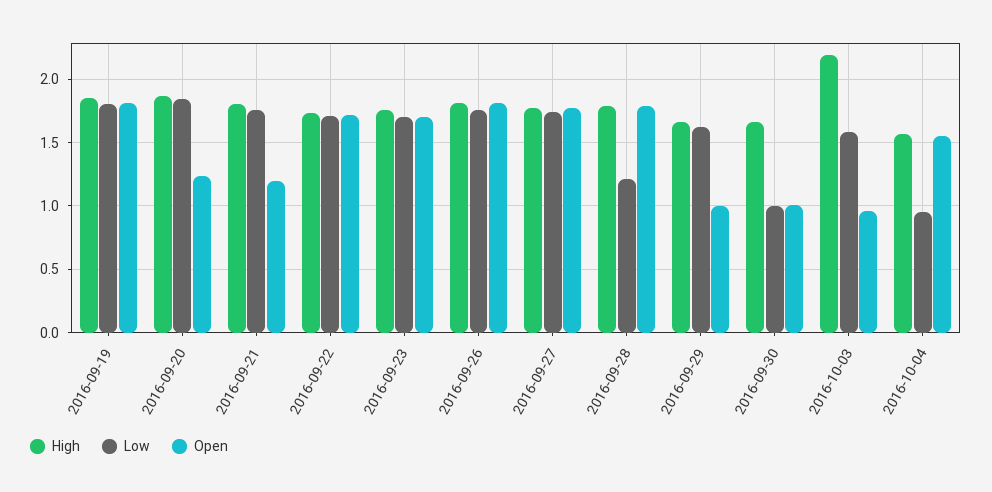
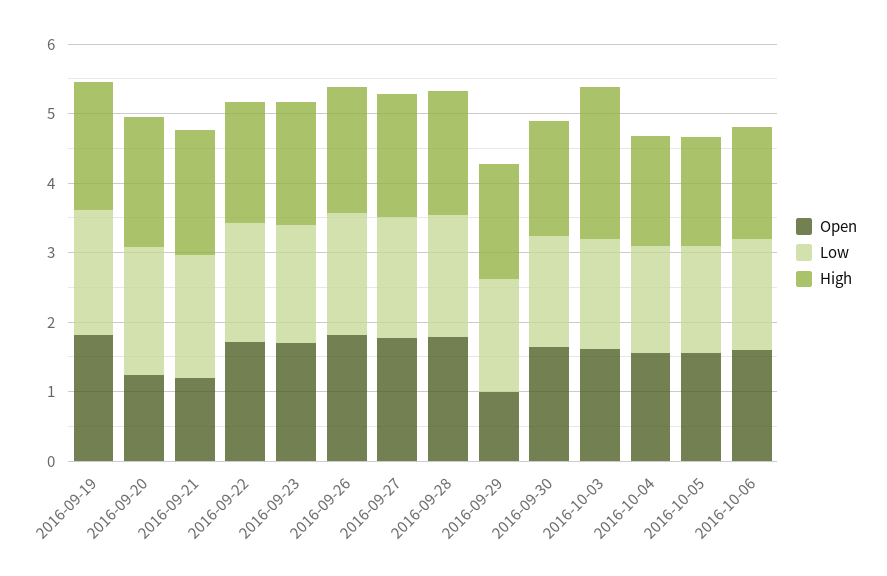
Low, 2016-09-28: 1.2 -> 1.8
Low, 2016-09-30: 1 -> 1.6
Open, 2016-09-30: 1 -> 1.6
Open, 2016-10-03: 0.95 -> 1.6
Low, 2016-10-04: 0.95 -> 1.6
Open, 2016-10-05: none -> 1.6
Low, 2016-10-05: none -> 1.6
High, 2016-10-05: none -> 1.6
Open, 2016-10-06: none -> 1.6
Low, 2016-10-06: none -> 1.6
High, 2016-10-06: none -> 1.6

